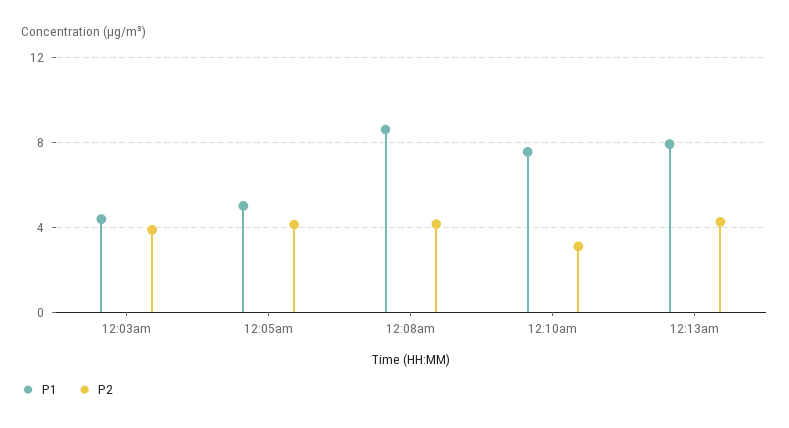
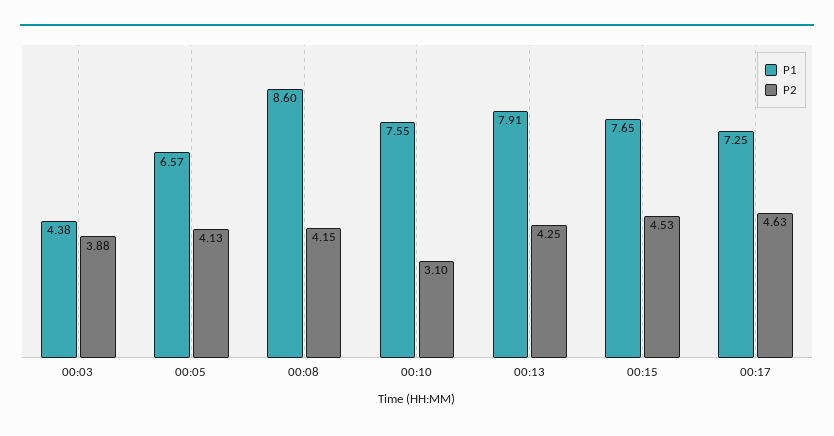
P1, 12:05am: 5 -> 6.57
P1, 00:15: none -> 7.65
P2, 00:15: none -> 4.53
P1, 00:17: none -> 7.25
P2, 00:17: none -> 4.63

